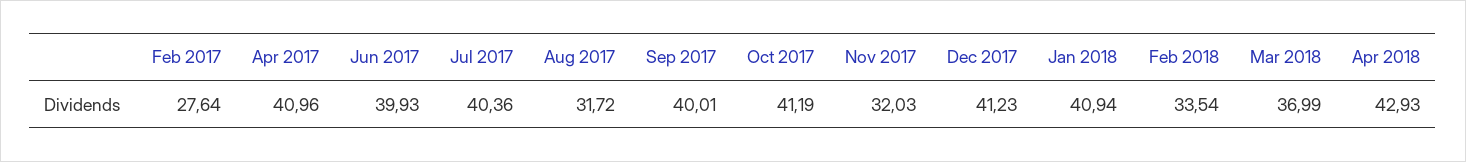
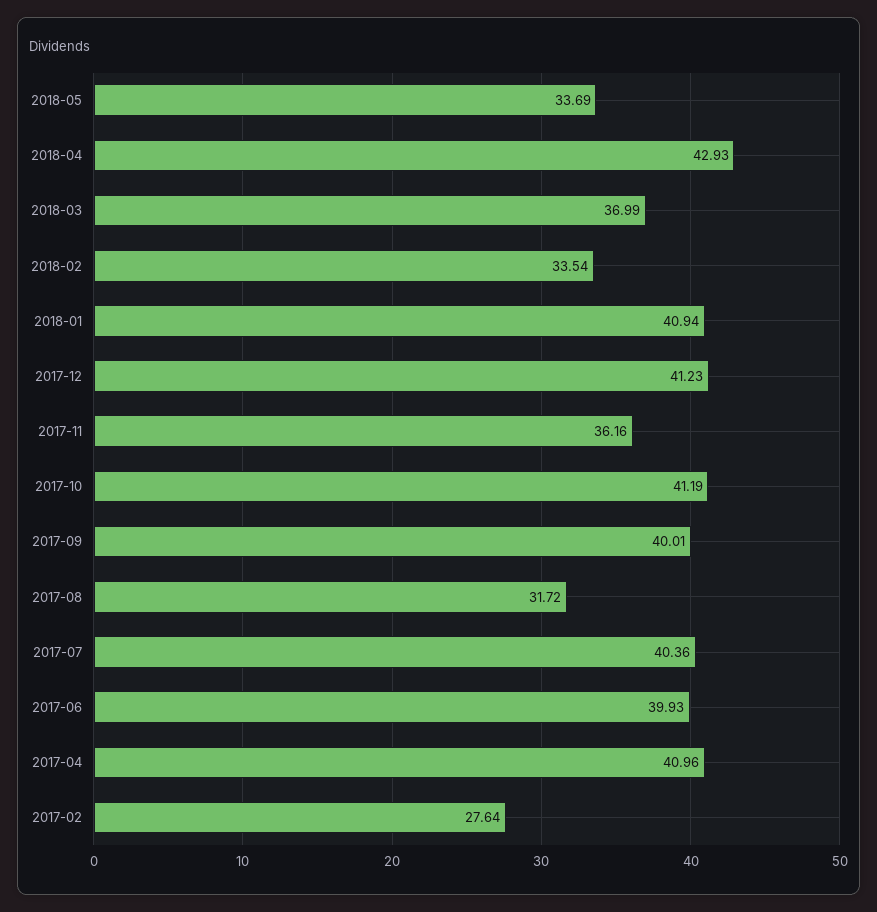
Nov 2017: 32.03 -> 36.16
2018-05: none -> 33.69

